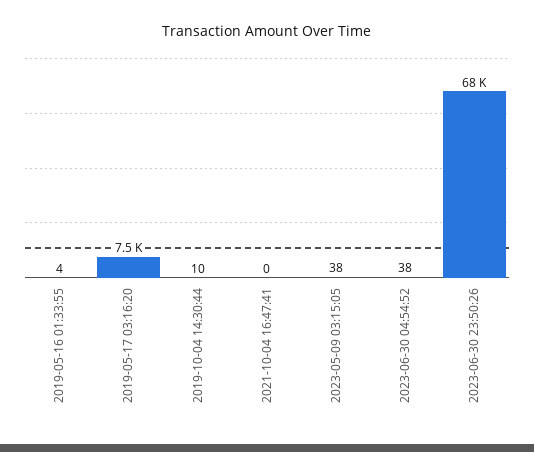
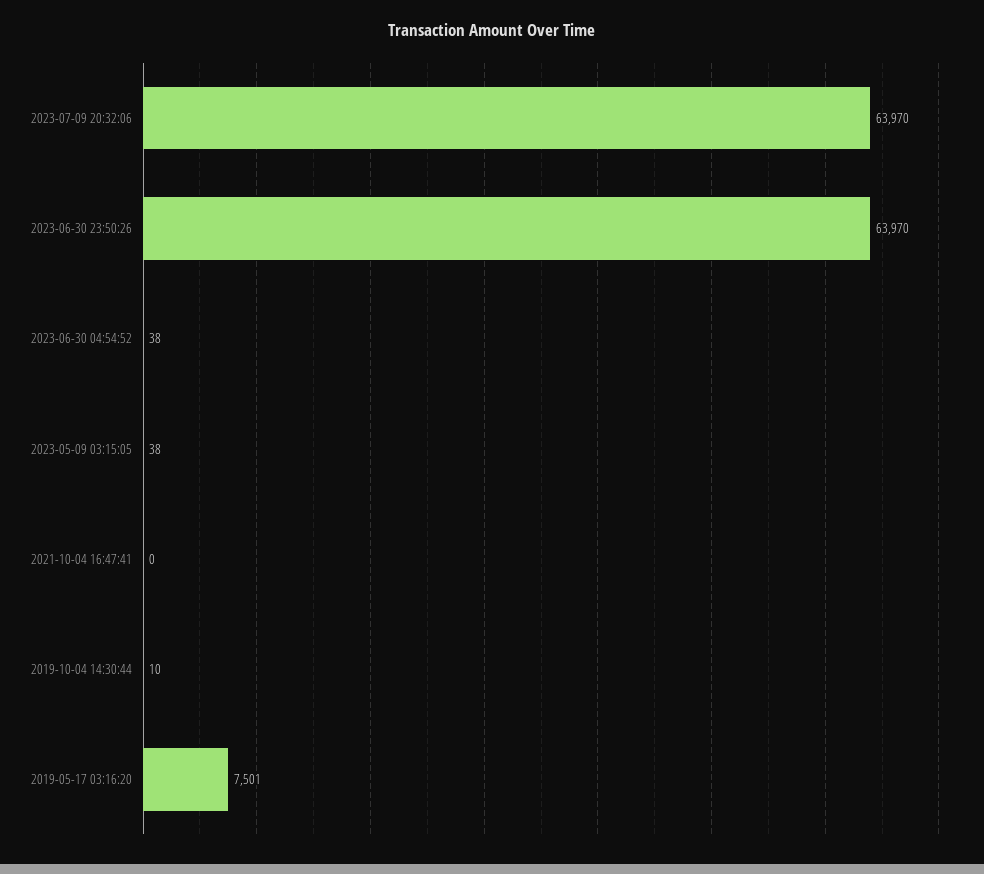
2019-05-16 01:33:55: 4 -> none
2023-06-30 23:50:26: 68000 -> 63970
2023-07-09 20:32:06: none -> 63970

